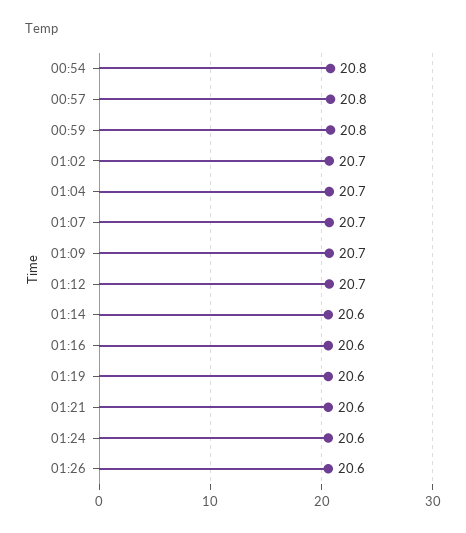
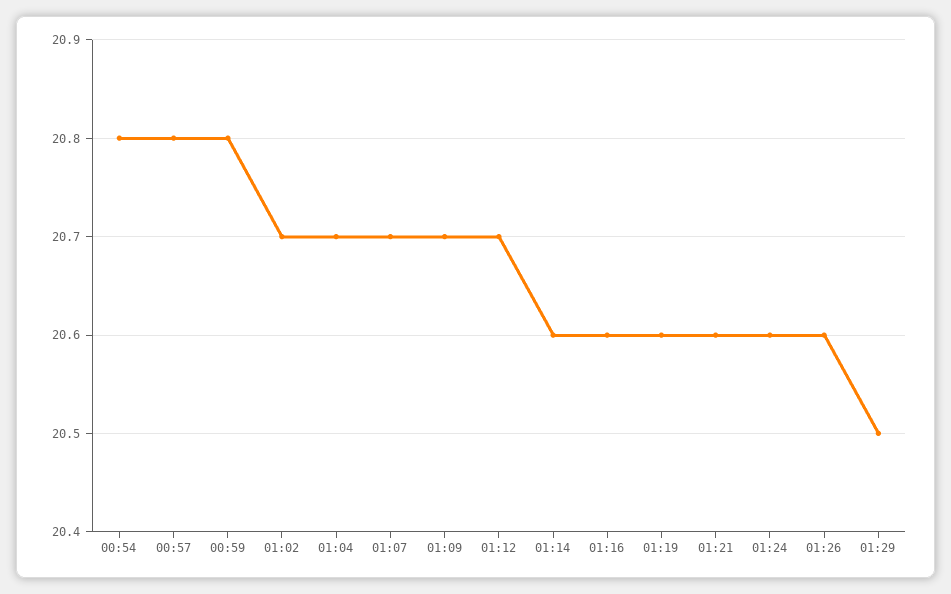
01:29: none -> 20.5

